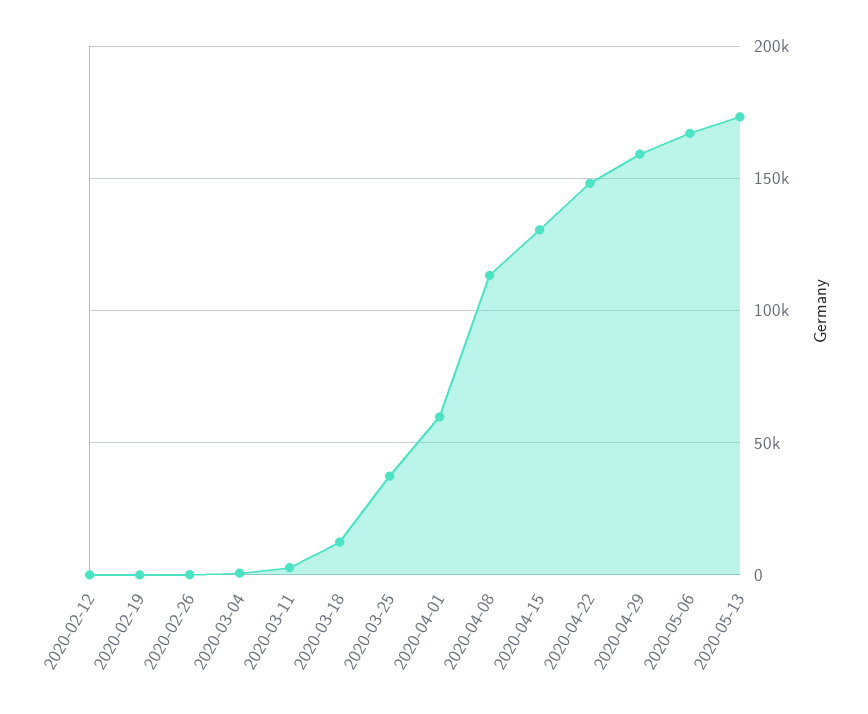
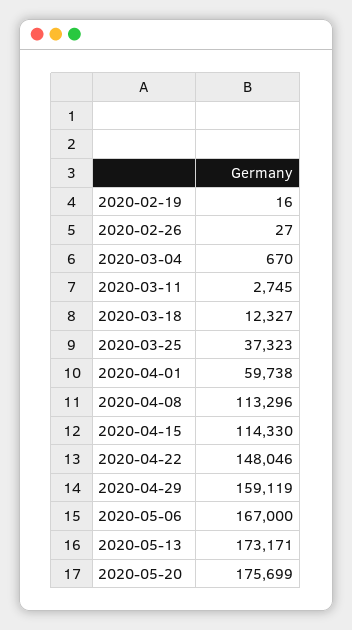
2020-02-12: 0 -> none
2020-04-15: 130000 -> 114330
2020-05-20: none -> 175699

